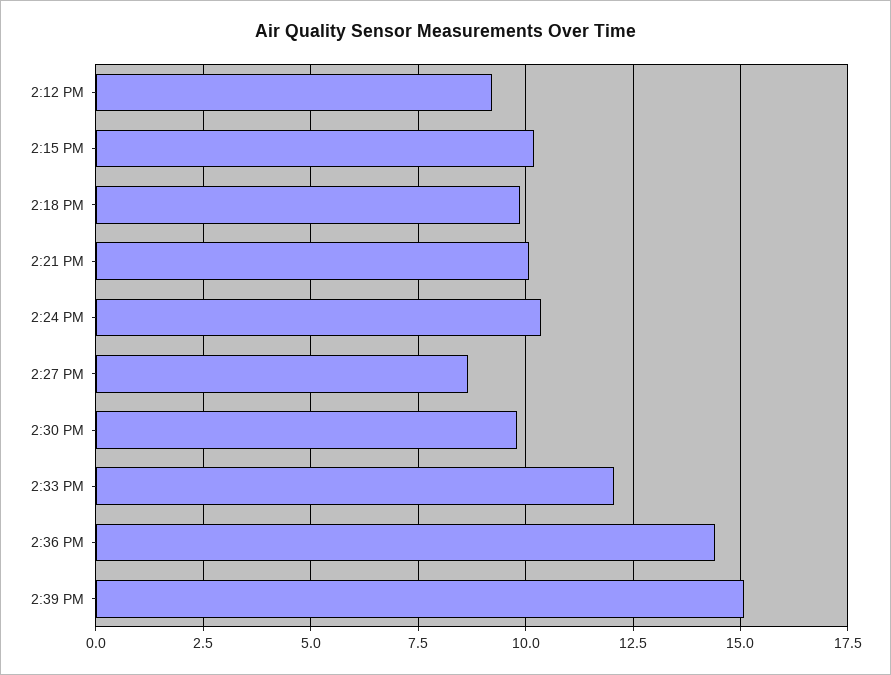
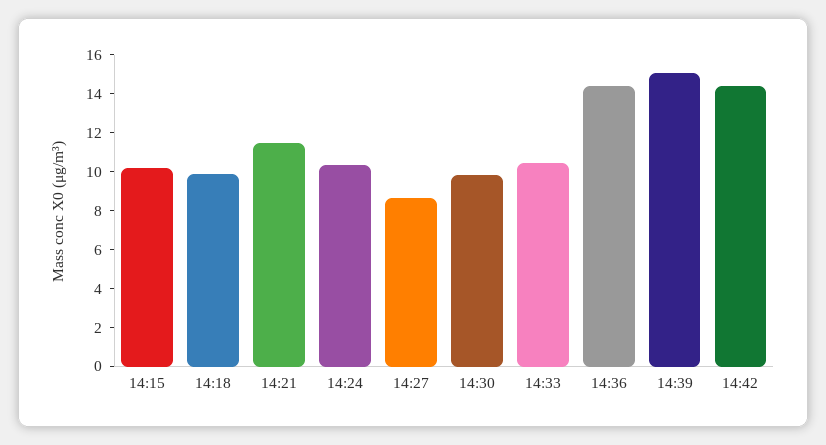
2:12 PM: 9.25 -> none
2:21 PM: 10 -> 11.5
2:33 PM: 12 -> 10.5
14:42: none -> 14.5

